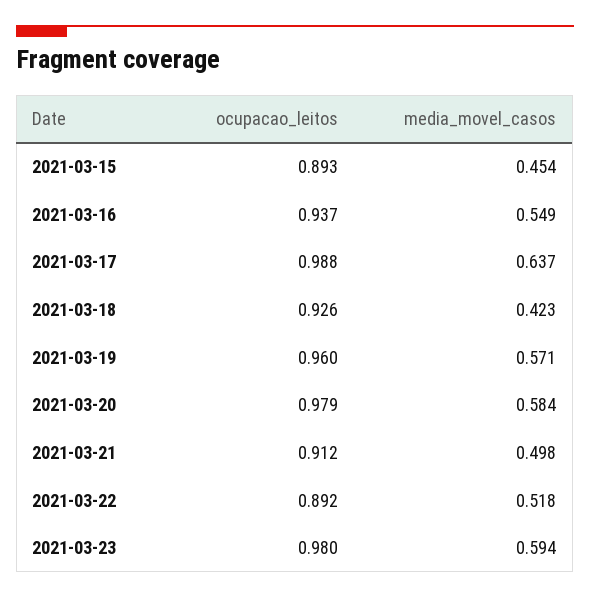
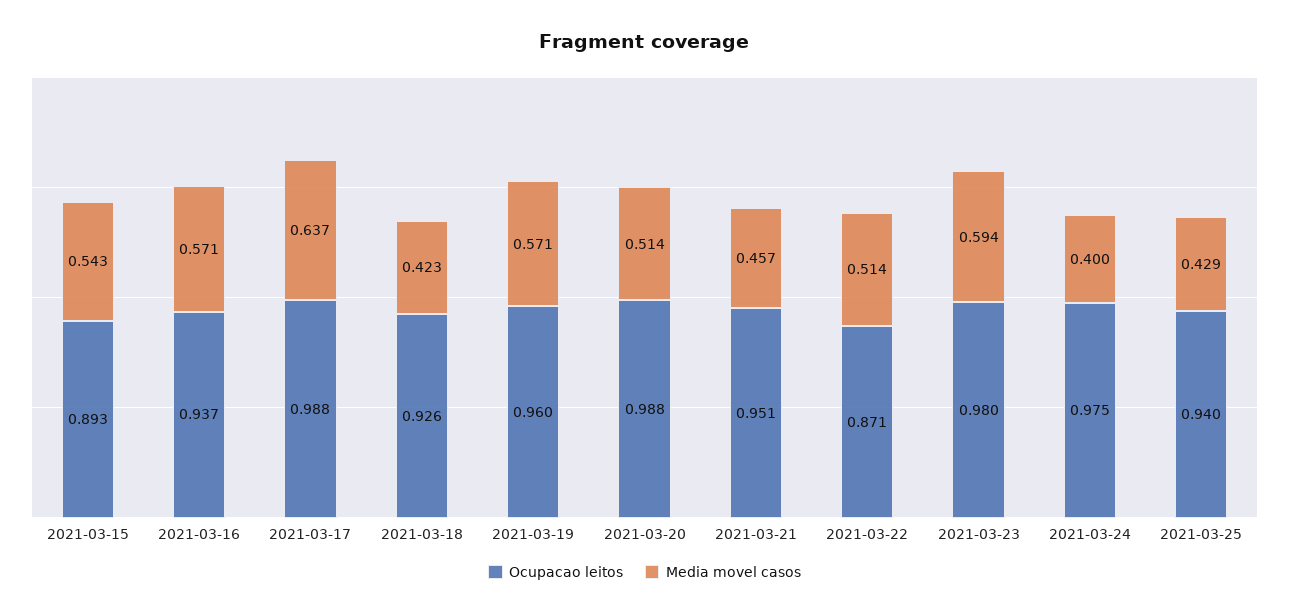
media_movel_casos, 2021-03-15: 0.454 -> 0.543
media_movel_casos, 2021-03-16: 0.549 -> 0.571
ocupacao_leitos, 2021-03-20: 0.979 -> 0.988
media_movel_casos, 2021-03-20: 0.584 -> 0.514
ocupacao_leitos, 2021-03-21: 0.912 -> 0.951
media_movel_casos, 2021-03-21: 0.498 -> 0.457
ocupacao_leitos, 2021-03-22: 0.892 -> 0.871
media_movel_casos, 2021-03-22: 0.518 -> 0.514
ocupacao_leitos, 2021-03-24: none -> 0.975
media_movel_casos, 2021-03-24: none -> 0.4
ocupacao_leitos, 2021-03-25: none -> 0.94
media_movel_casos, 2021-03-25: none -> 0.429

